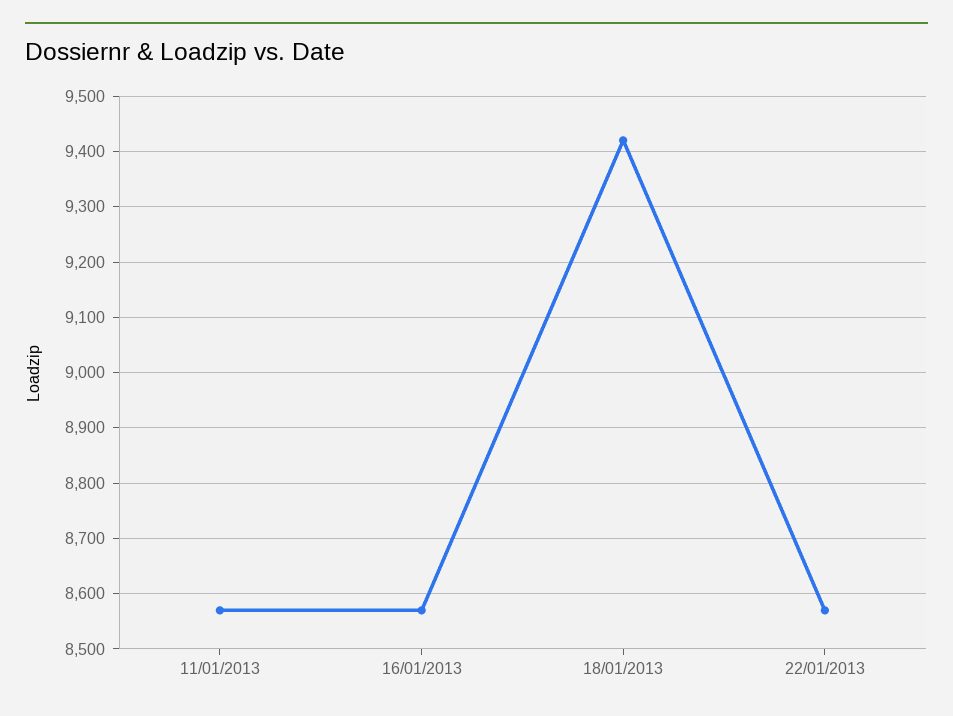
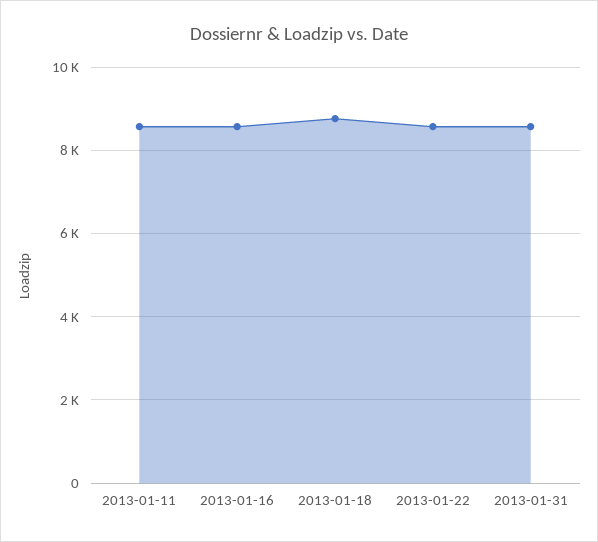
18/01/2013: 9420 -> 8800
2013-01-31: none -> 8600

